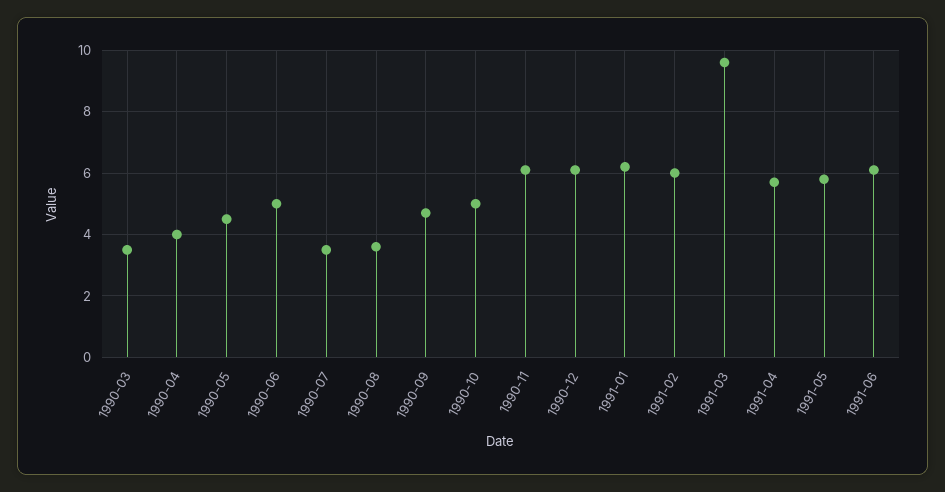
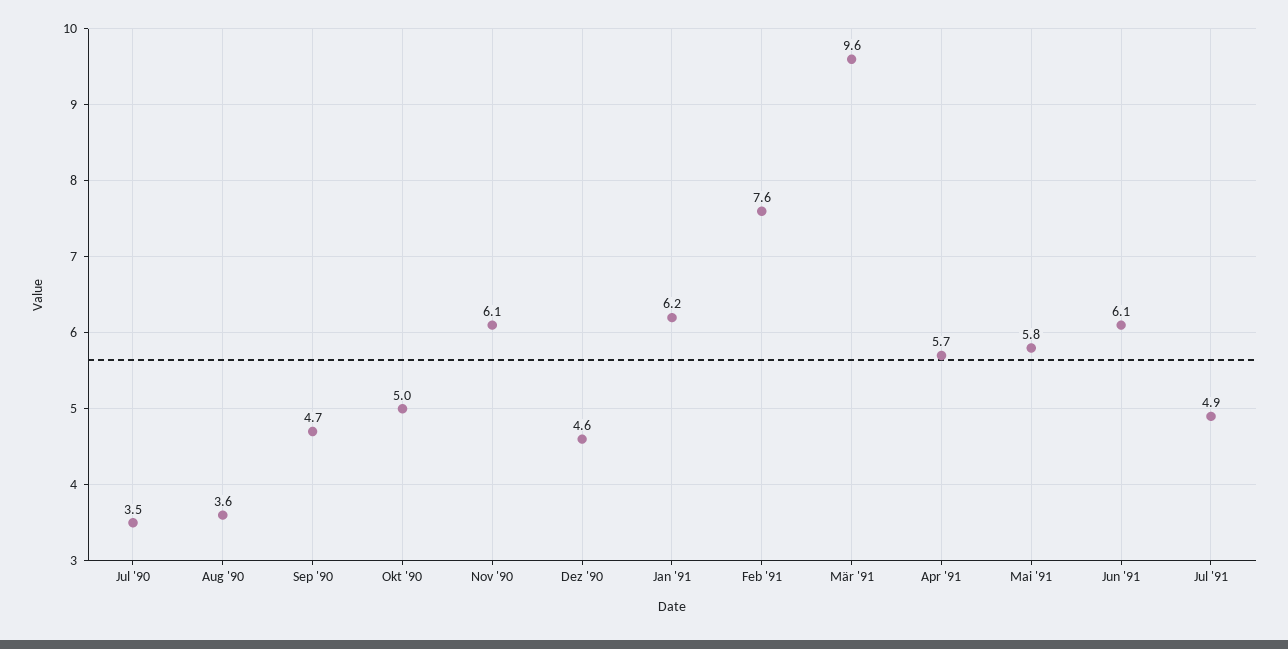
1990-03: 3.5 -> none
1990-04: 4 -> none
1990-05: 4.5 -> none
1990-06: 5 -> none
1990-12: 6 -> 4.6
1991-02: 6 -> 7.6
Jul '91: none -> 4.9

